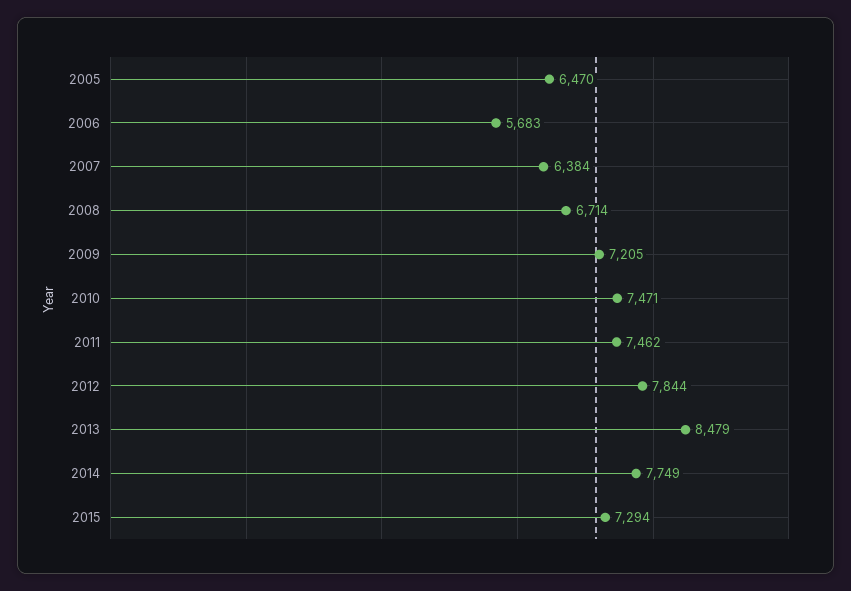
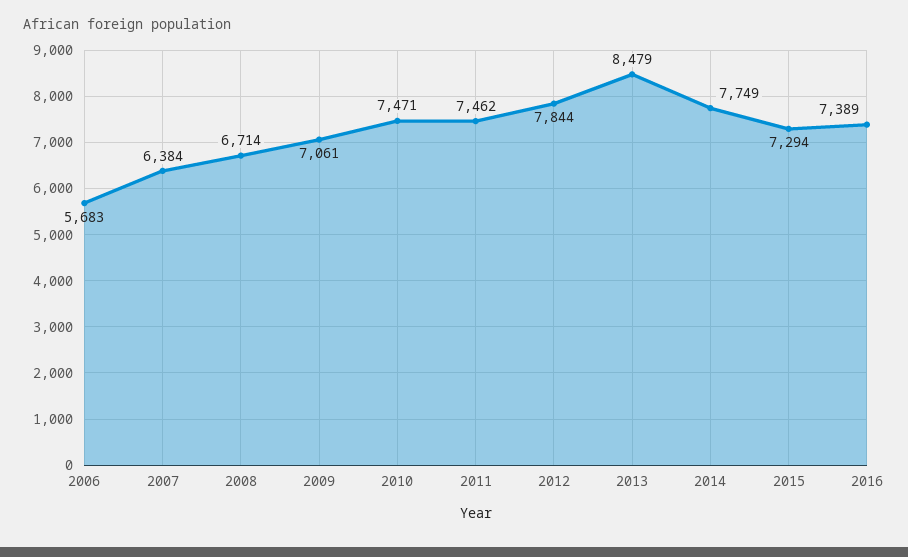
2005: 6470 -> none
2009: 7205 -> 7061
2016: none -> 7389

